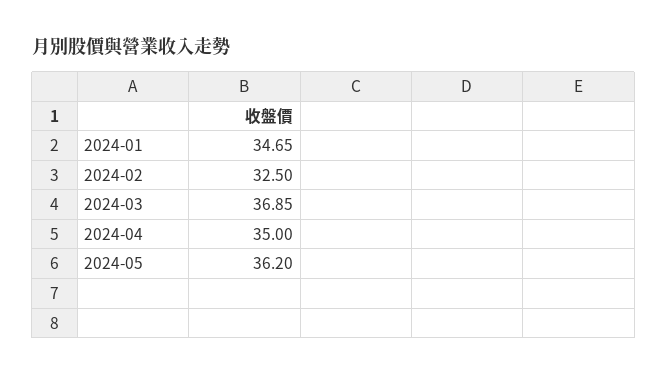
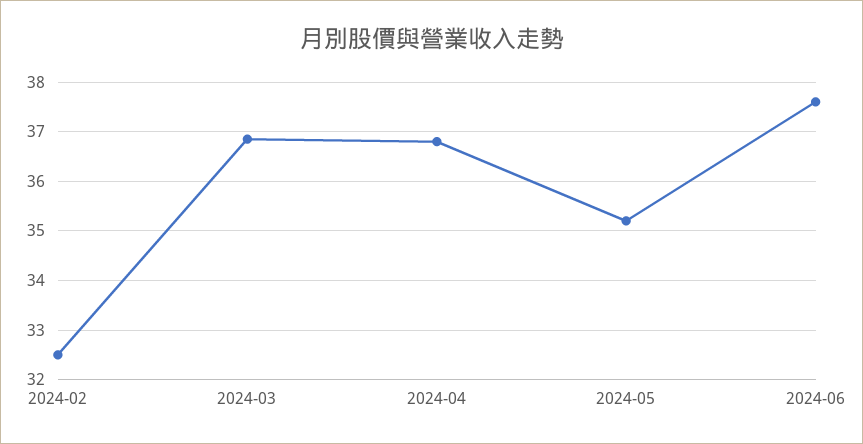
2024-01: 34.65 -> none
2024-04: 35 -> 36.8
2024-05: 36.2 -> 35.2
2024-06: none -> 37.6

